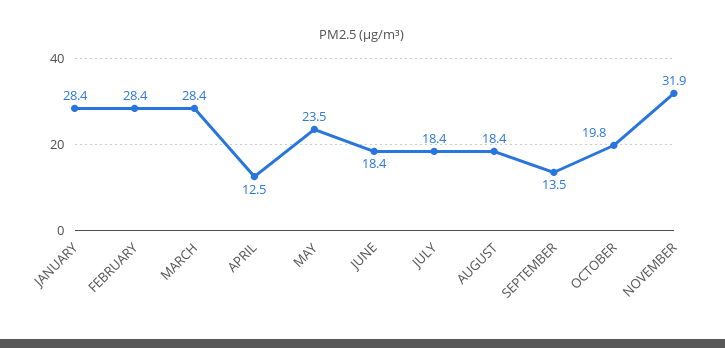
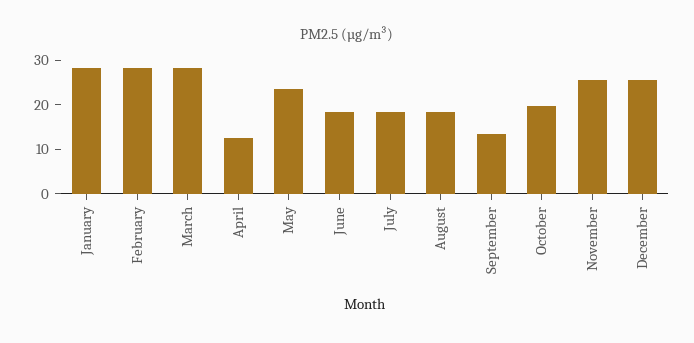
NOVEMBER: 31.9 -> 26
December: none -> 26

